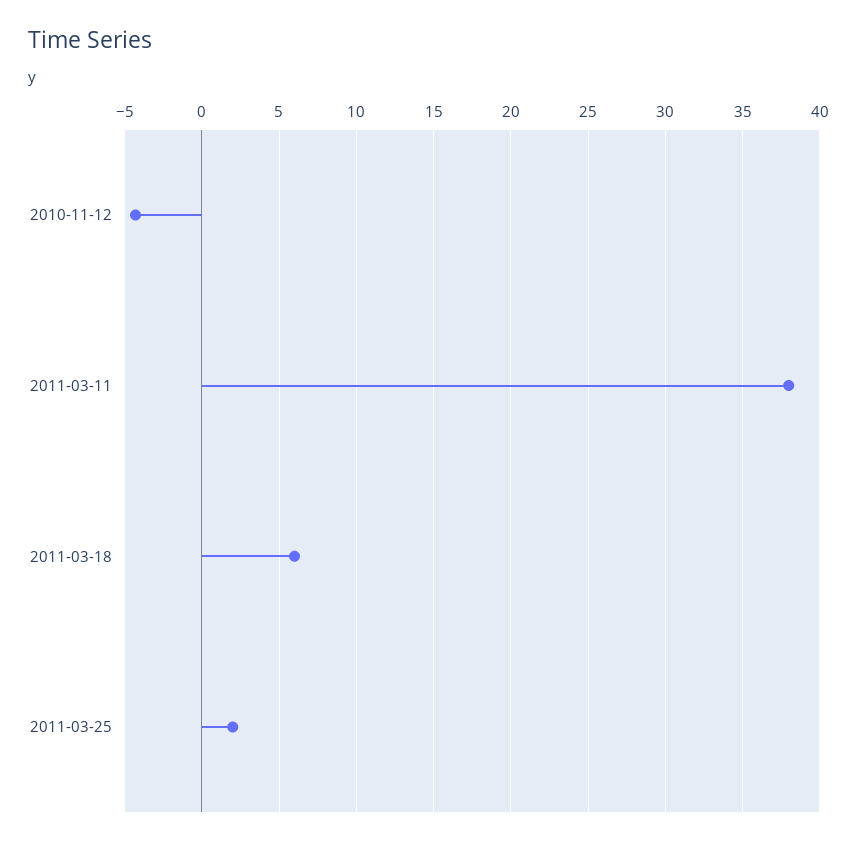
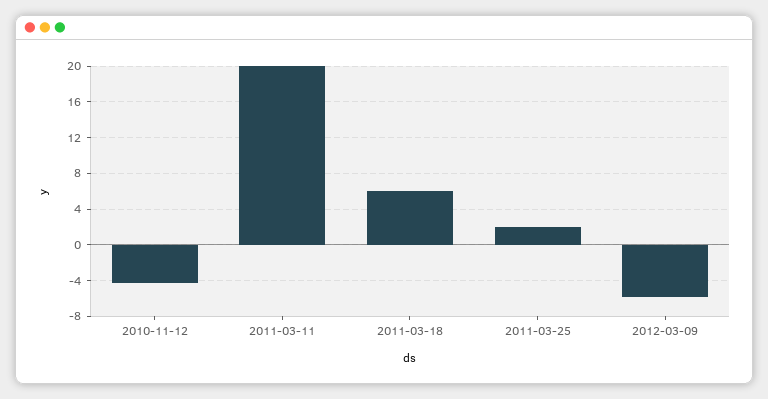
2011-03-11: 38 -> 20
2012-03-09: none -> -6

